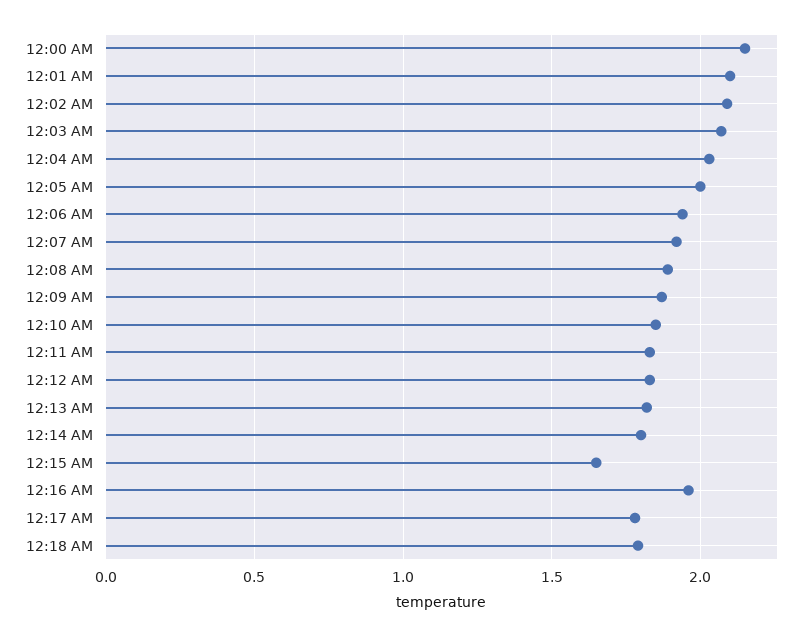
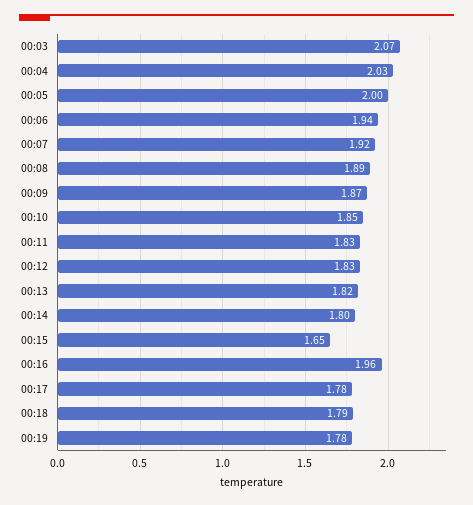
12:00 AM: 2.15 -> none
12:01 AM: 2.1 -> none
12:02 AM: 2.1 -> none
00:19: none -> 1.78

